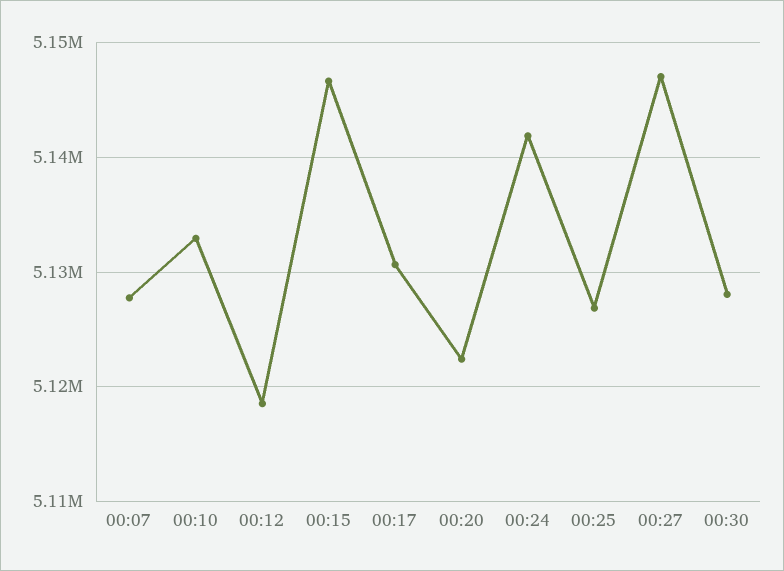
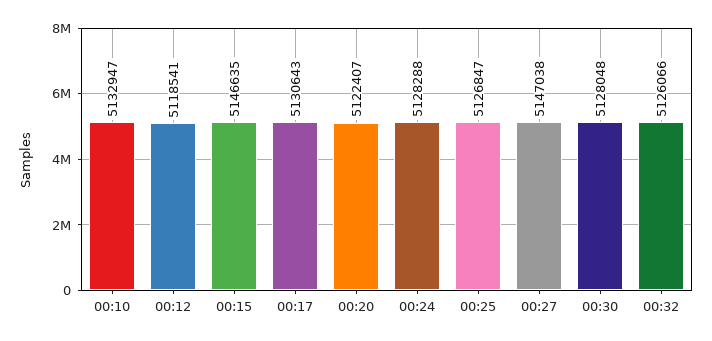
00:07: 5128000 -> none
00:24: 5142000 -> 5128288
00:32: none -> 5126066

